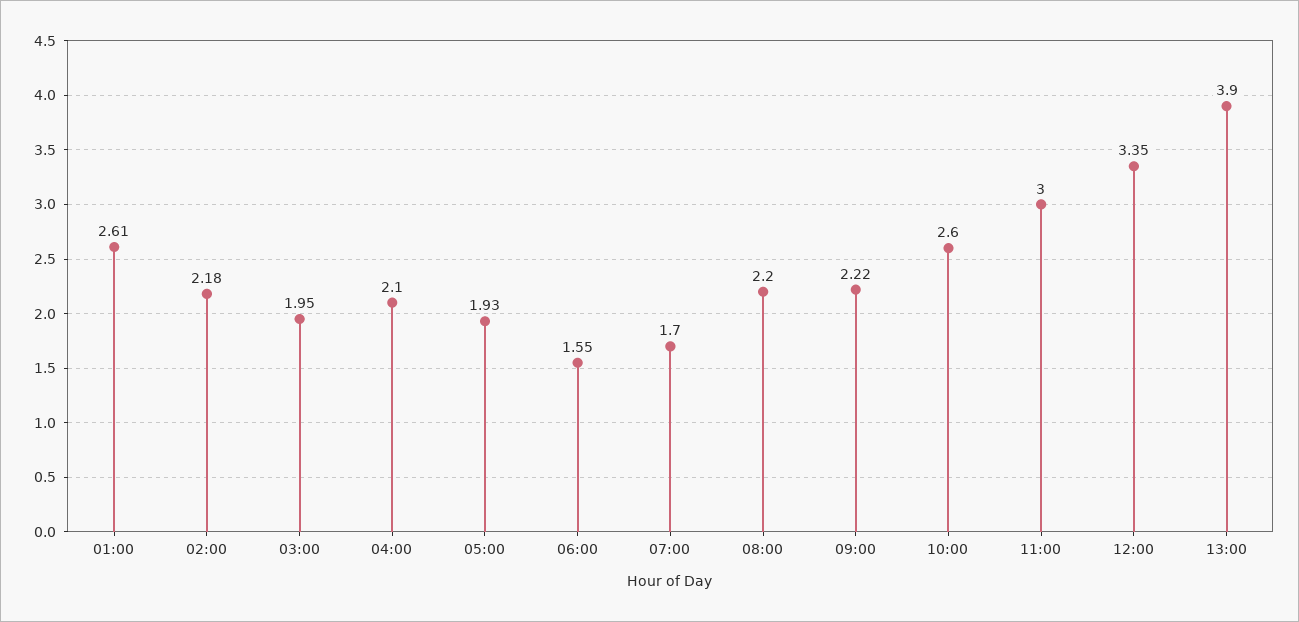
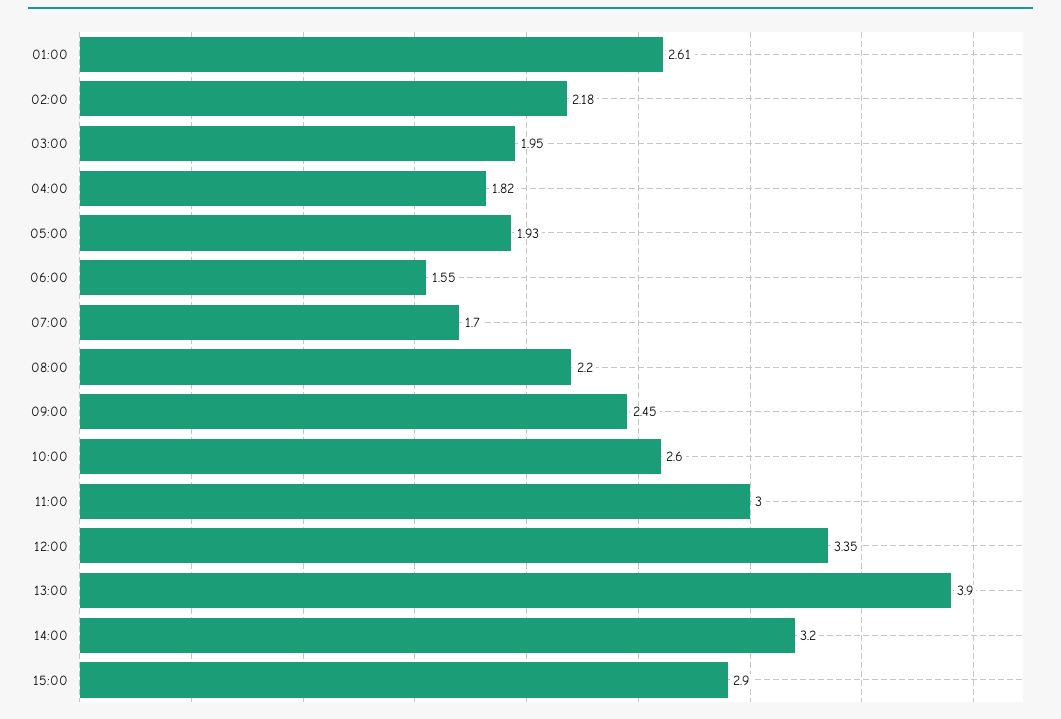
04:00: 2.1 -> 1.82
09:00: 2.22 -> 2.45
14:00: none -> 3.2
15:00: none -> 2.9

